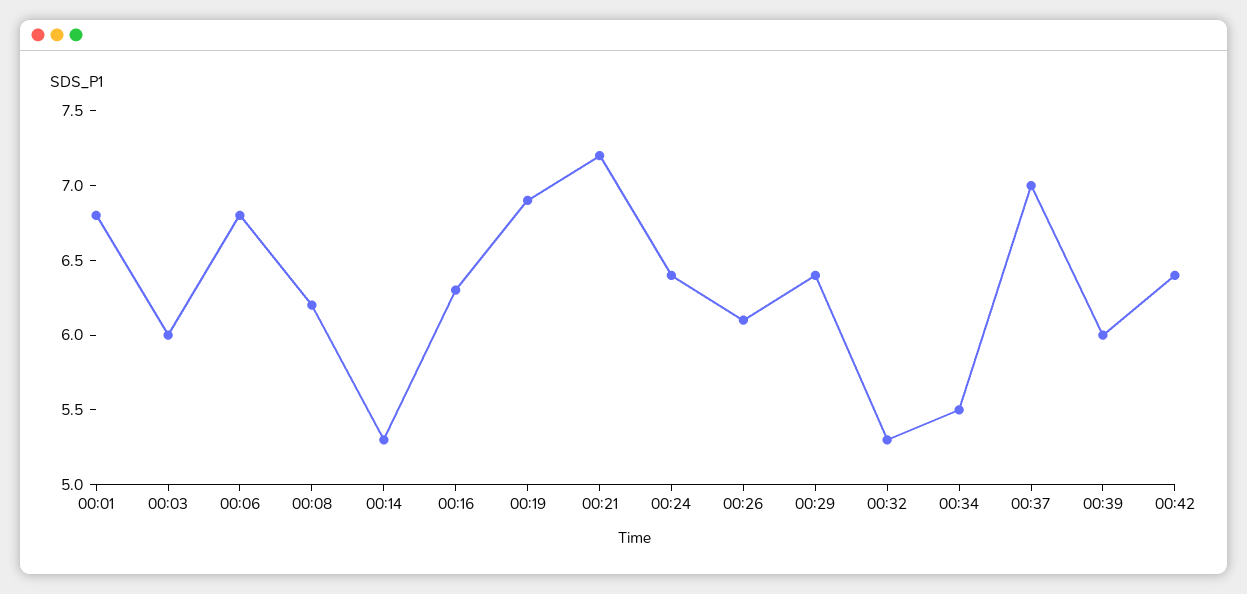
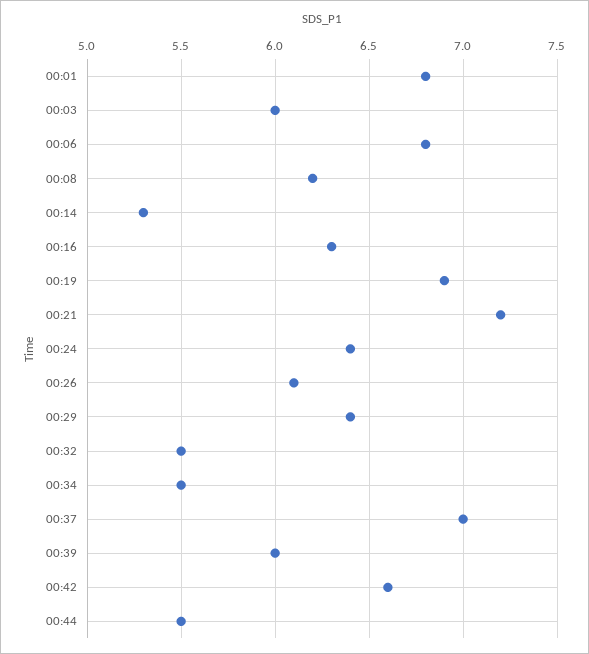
00:32: 5.3 -> 5.5
00:42: 6.4 -> 6.6
00:44: none -> 5.5

